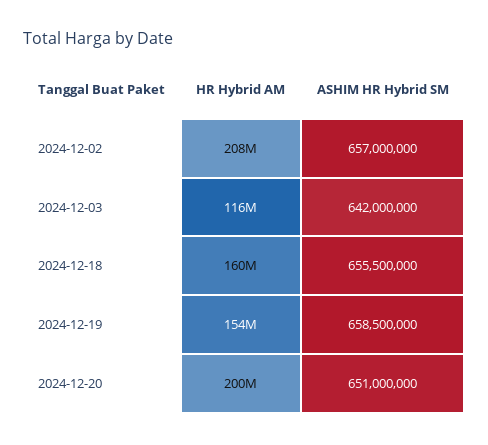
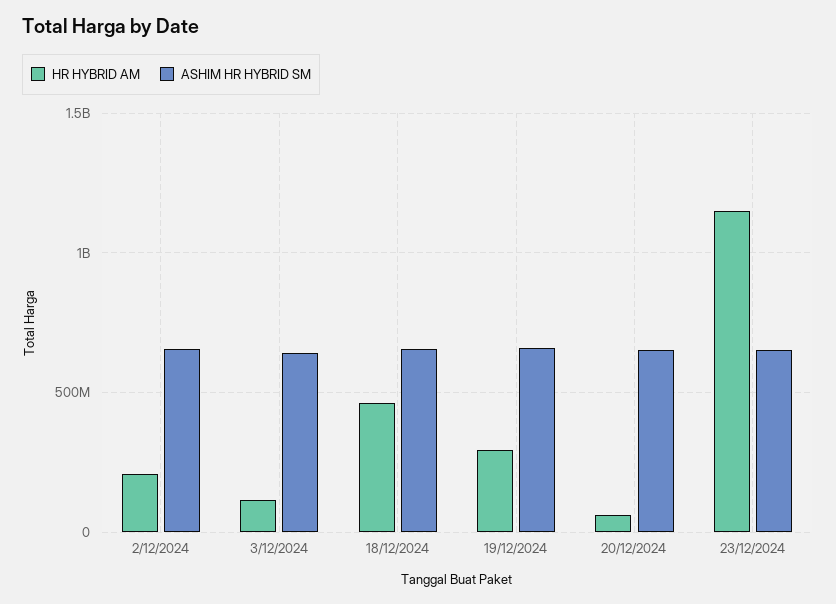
HR Hybrid AM, 2024-12-18: 160000000 -> 450000000
HR Hybrid AM, 2024-12-19: 154000000 -> 300000000
HR Hybrid AM, 2024-12-20: 200000000 -> 50000000
HR Hybrid AM, 23/12/2024: none -> 1150000000
ASHIM HR Hybrid SM, 23/12/2024: none -> 650000000

